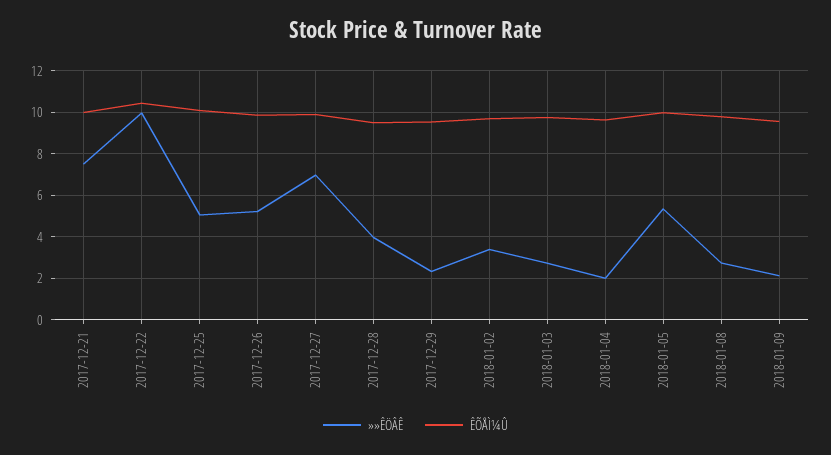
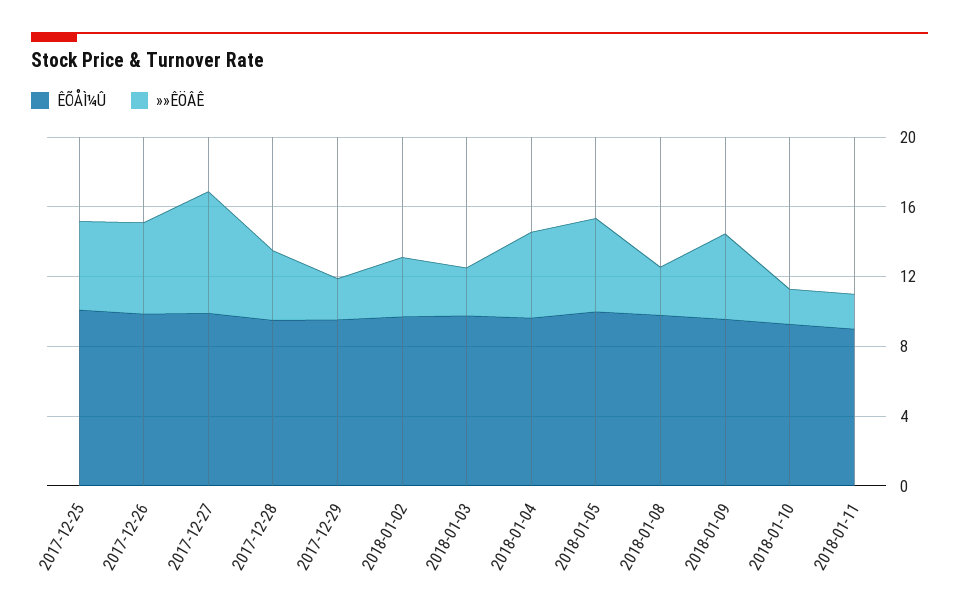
»»ÊÖÂÊ, 2017-12-21: 7.5 -> none
ÊÕÅÌ¼Û, 2017-12-21: 10 -> none
»»ÊÖÂÊ, 2017-12-22: 10 -> none
ÊÕÅÌ¼Û, 2017-12-22: 10.5 -> none
»»ÊÖÂÊ, 2018-01-04: 2 -> 5
»»ÊÖÂÊ, 2018-01-09: 2 -> 5
ÊÕÅÌ¼Û, 2018-01-10: none -> 9
»»ÊÖÂÊ, 2018-01-10: none -> 2
ÊÕÅÌ¼Û, 2018-01-11: none -> 9
»»ÊÖÂÊ, 2018-01-11: none -> 2

